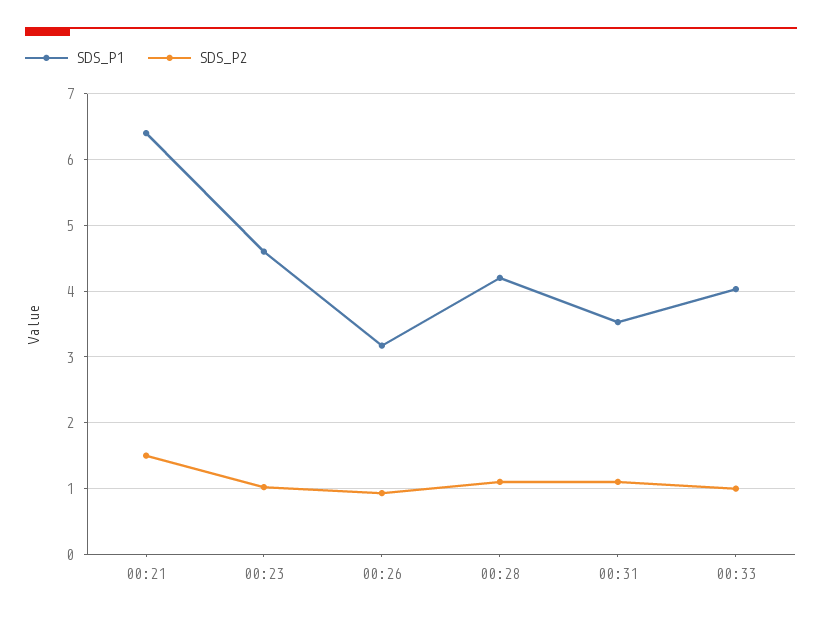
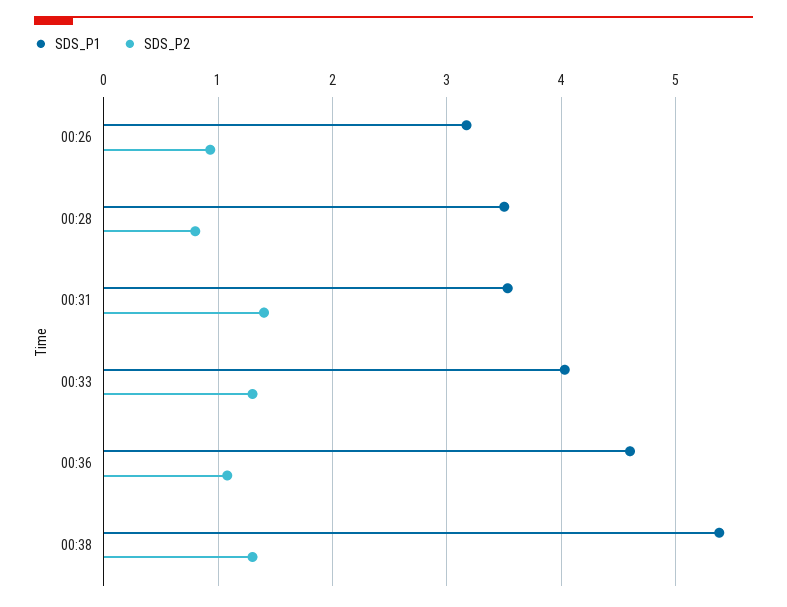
SDS_P1, 00:21: 6.4 -> none
SDS_P2, 00:21: 1.5 -> none
SDS_P1, 00:23: 4.6 -> none
SDS_P2, 00:23: 1 -> none
SDS_P1, 00:28: 4.2 -> 3.5
SDS_P2, 00:28: 1.1 -> 0.8
SDS_P2, 00:31: 1.1 -> 1.4
SDS_P2, 00:33: 1 -> 1.3
SDS_P1, 00:36: none -> 4.6
SDS_P2, 00:36: none -> 1.1
SDS_P1, 00:38: none -> 5.4
SDS_P2, 00:38: none -> 1.3

